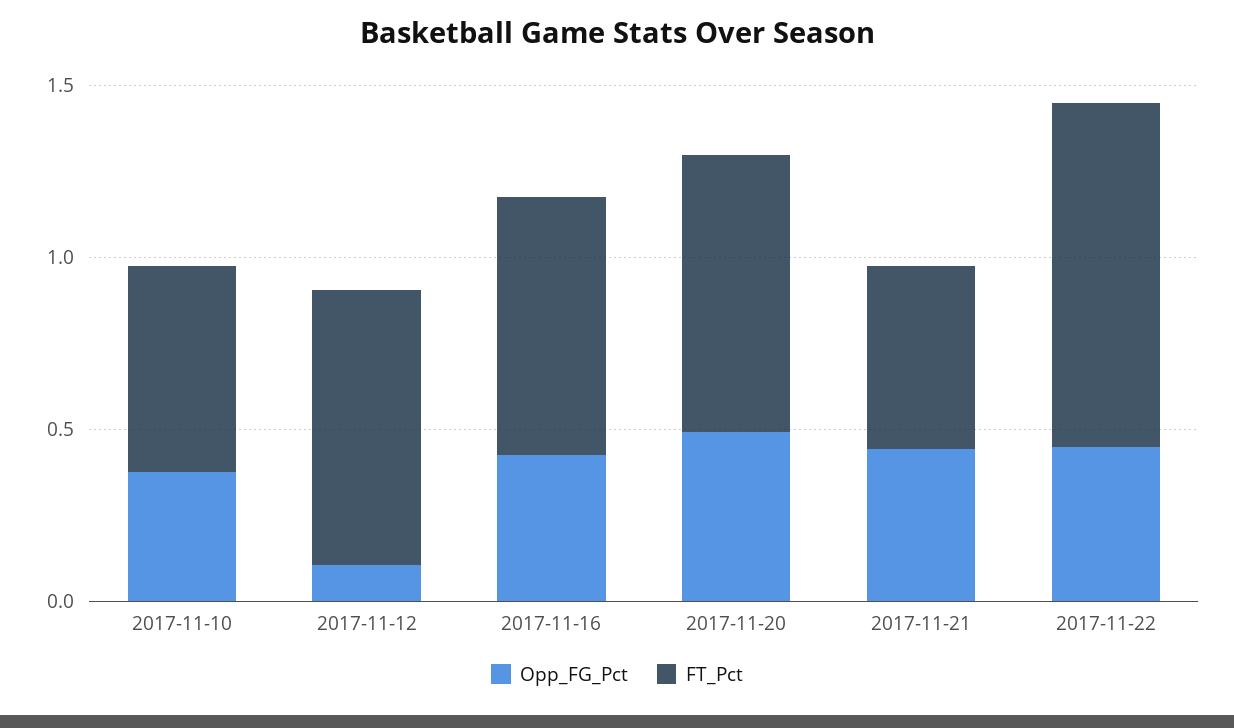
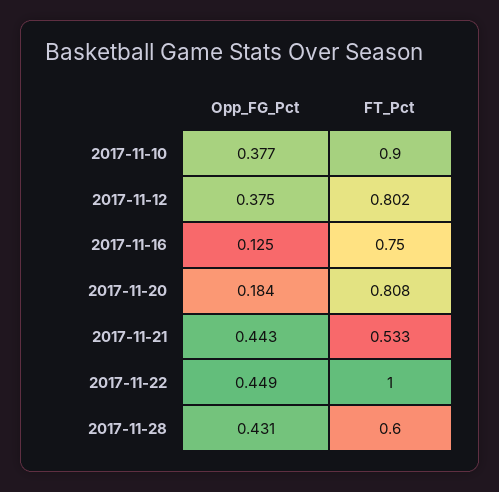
FT_Pct, 2017-11-10: 0.6 -> 0.9
Opp_FG_Pct, 2017-11-12: 0.1 -> 0.375
Opp_FG_Pct, 2017-11-16: 0.4 -> 0.125
Opp_FG_Pct, 2017-11-20: 0.5 -> 0.184
Opp_FG_Pct, 2017-11-28: none -> 0.431
FT_Pct, 2017-11-28: none -> 0.6

